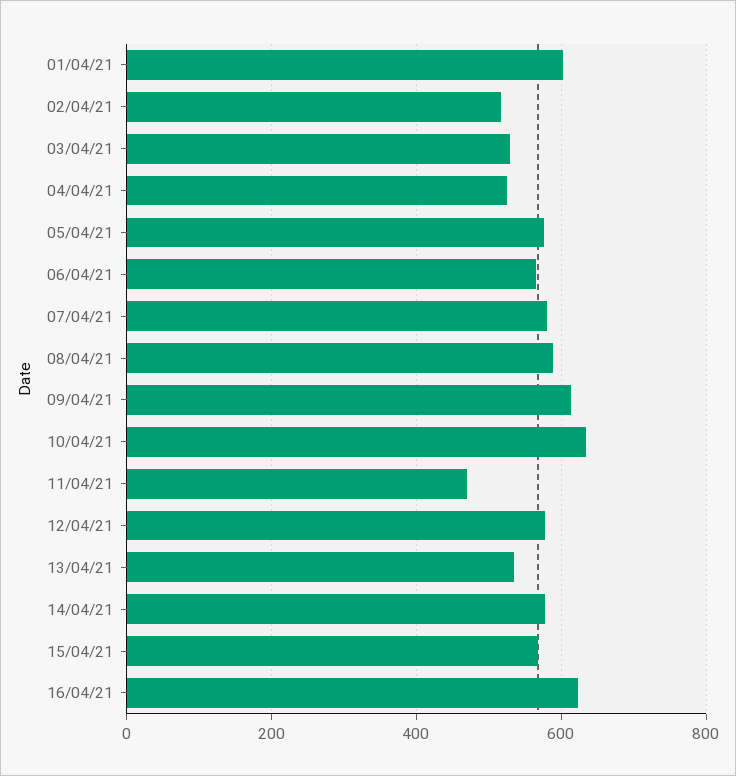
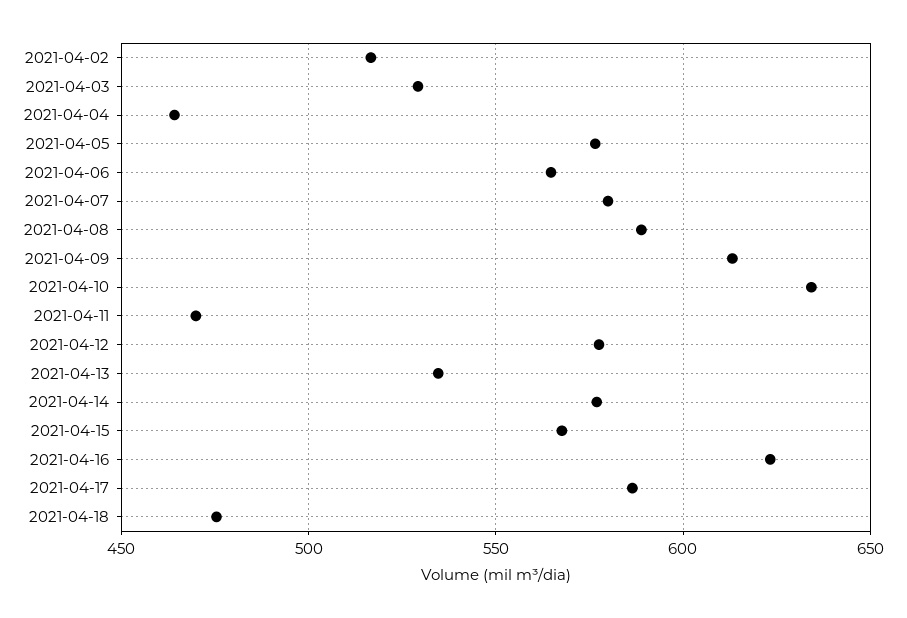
01/04/21: 600 -> none
04/04/21: 520 -> 465
2021-04-17: none -> 585
2021-04-18: none -> 475

